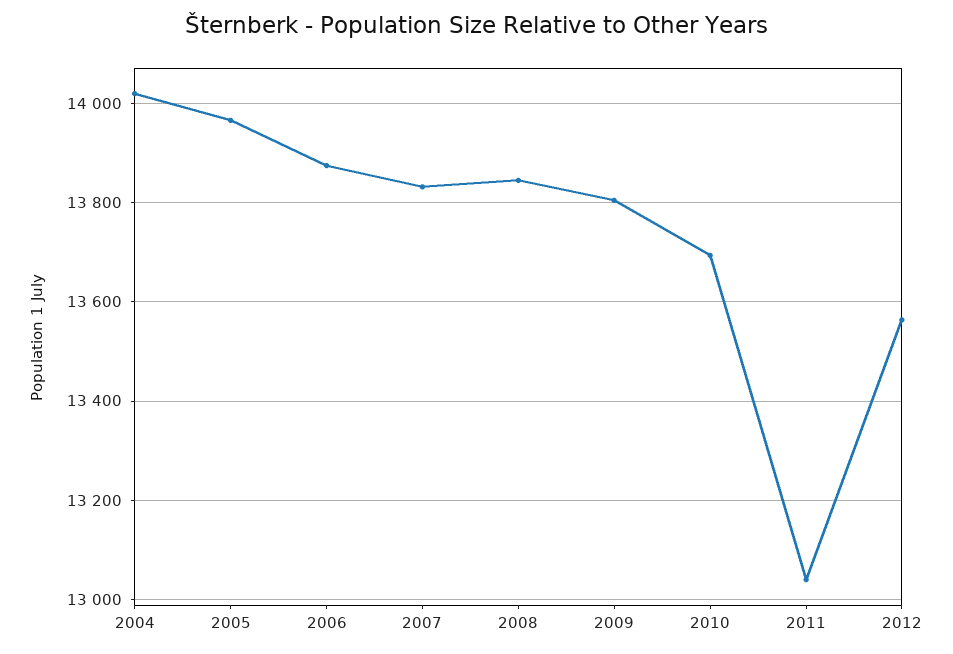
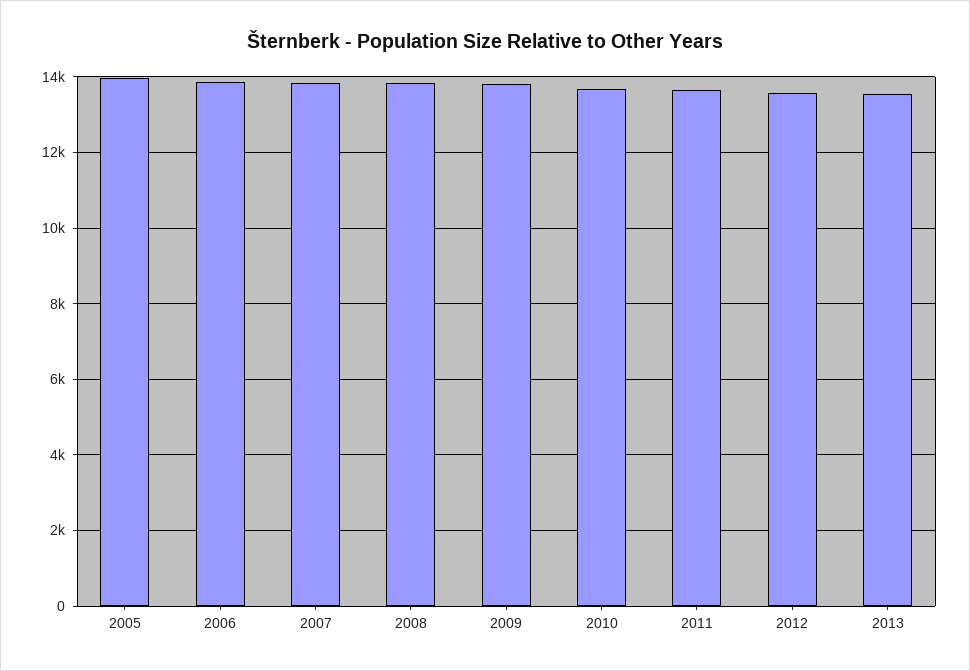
2004: 14020 -> none
2011: 13040 -> 13600
2013: none -> 13600

